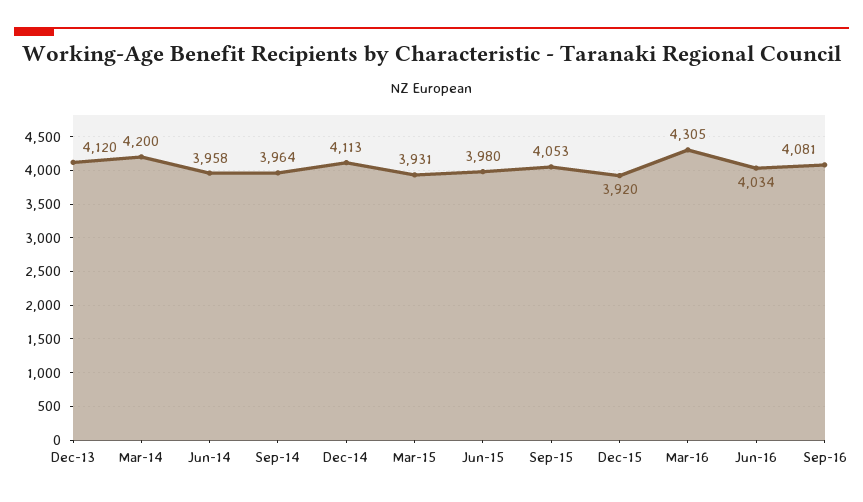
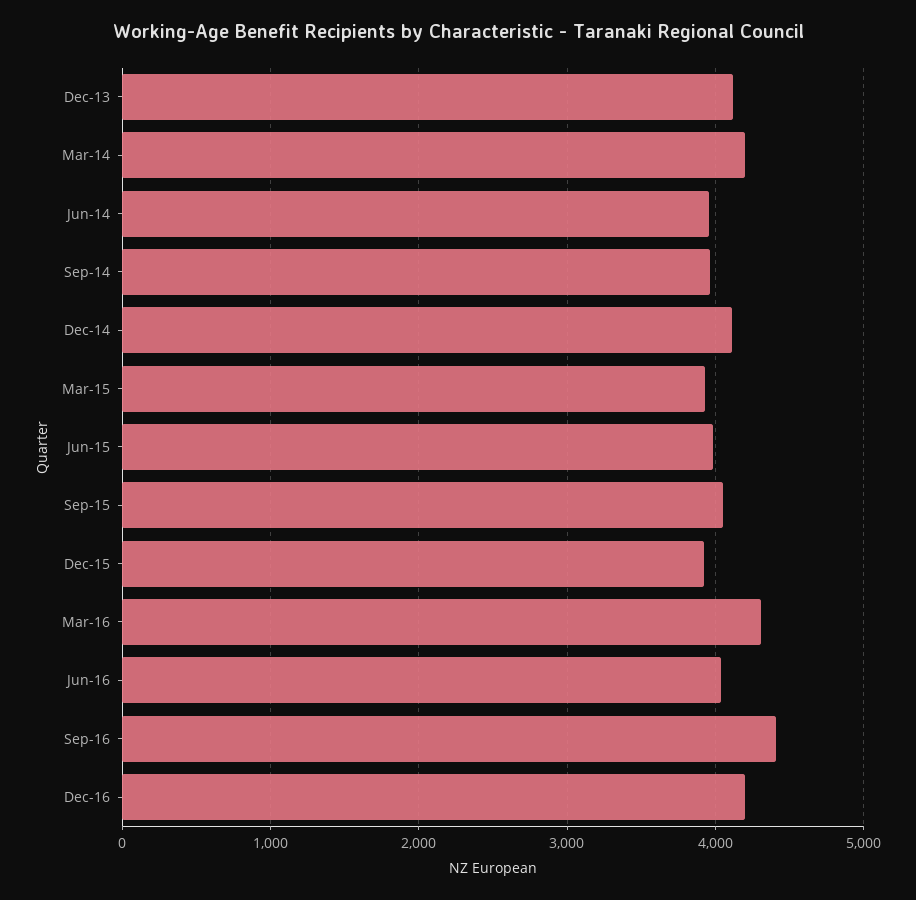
Sep-16: 4081 -> 4400
Dec-16: none -> 4200

